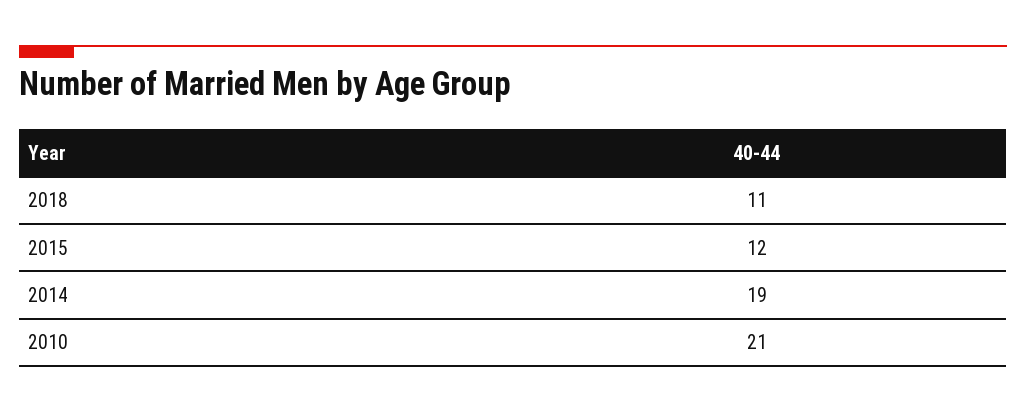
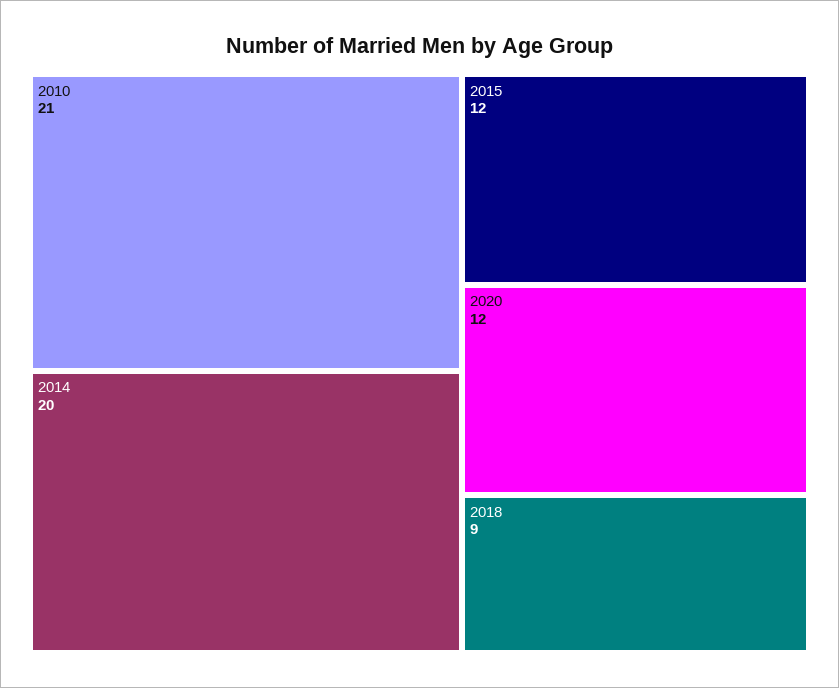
2018: 11 -> 9
2014: 19 -> 20
2020: none -> 12

